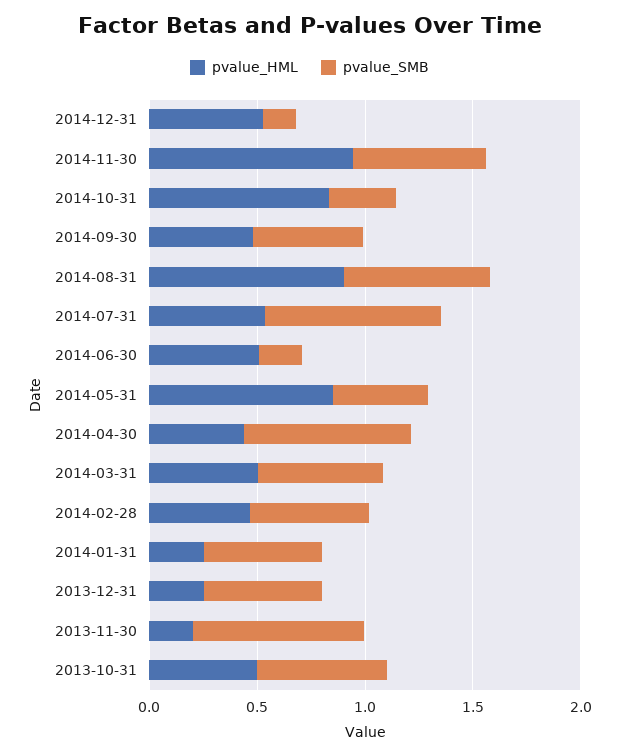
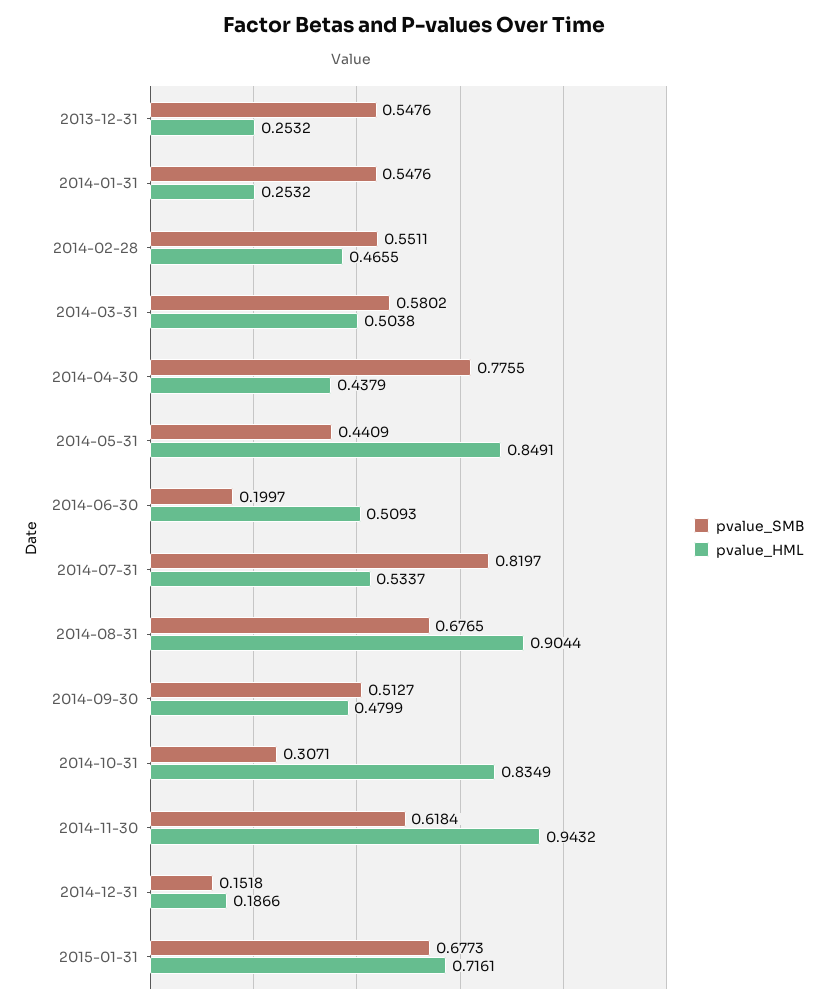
pvalue_HML, 2014-12-31: 0.5 -> 0.1866
pvalue_HML, 2013-11-30: 0.2 -> none
pvalue_SMB, 2013-11-30: 0.8 -> none
pvalue_HML, 2013-10-31: 0.5 -> none
pvalue_SMB, 2013-10-31: 0.6 -> none
pvalue_SMB, 2015-01-31: none -> 0.6773
pvalue_HML, 2015-01-31: none -> 0.7161

